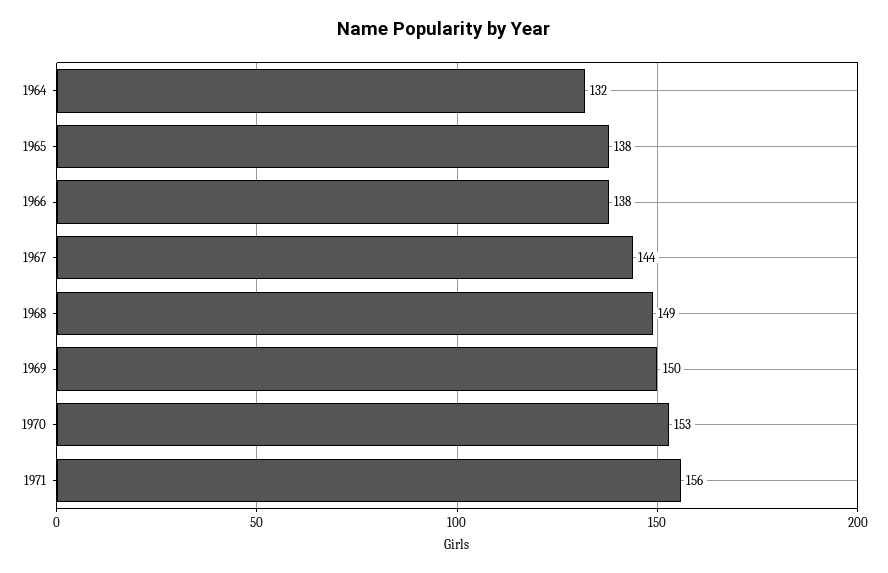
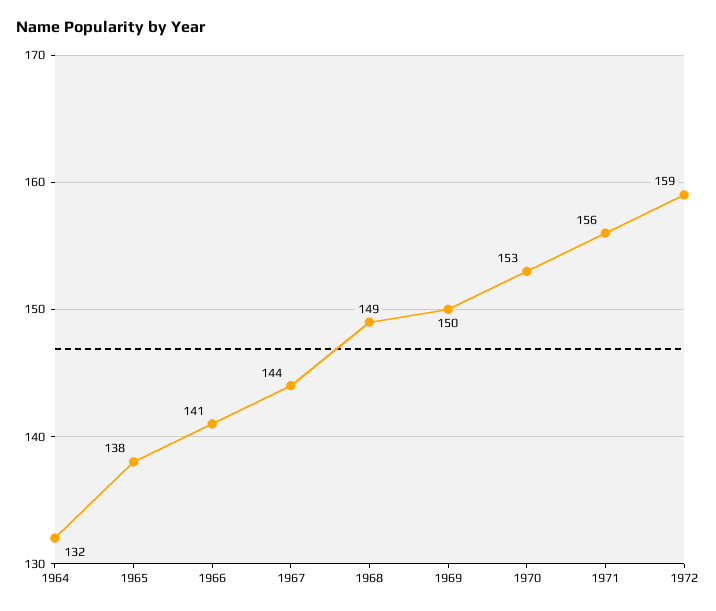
1966: 138 -> 141
1972: none -> 159

